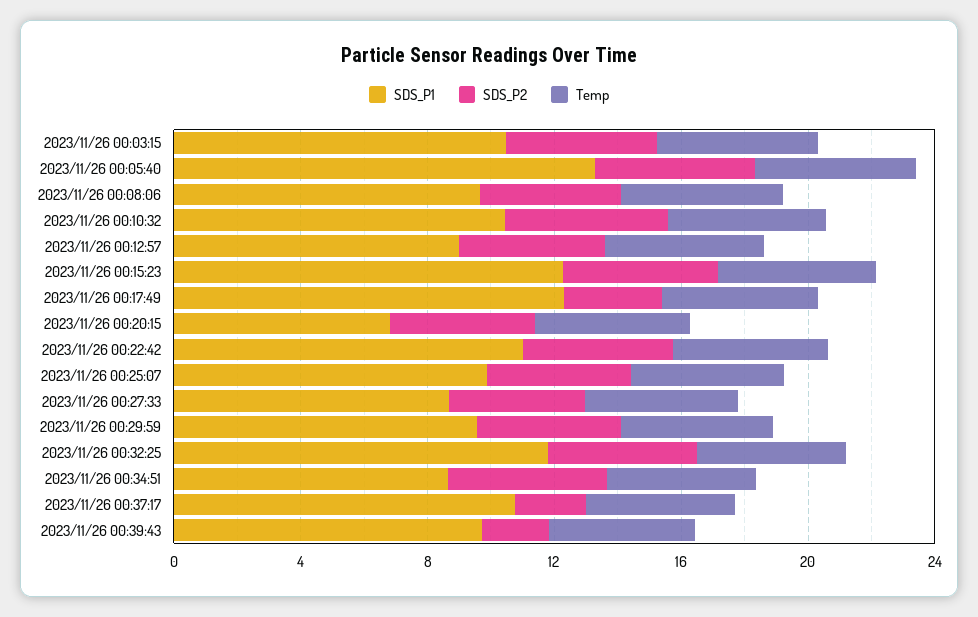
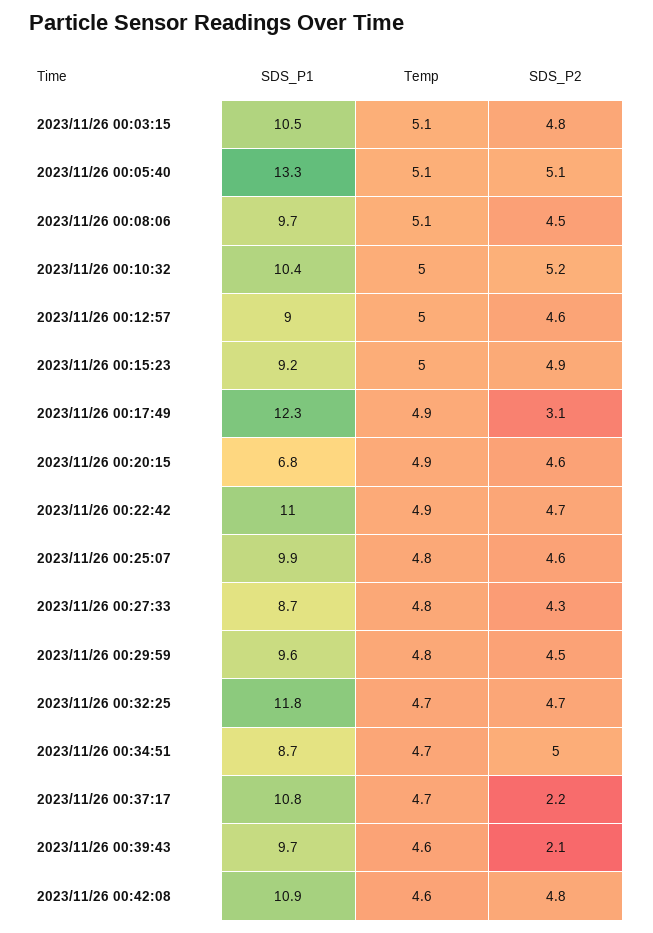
SDS_P1, 2023/11/26 00:15:23: 12 -> 9.2
SDS_P1, 2023/11/26 00:42:08: none -> 10.9
Temp, 2023/11/26 00:42:08: none -> 4.6
SDS_P2, 2023/11/26 00:42:08: none -> 4.8

